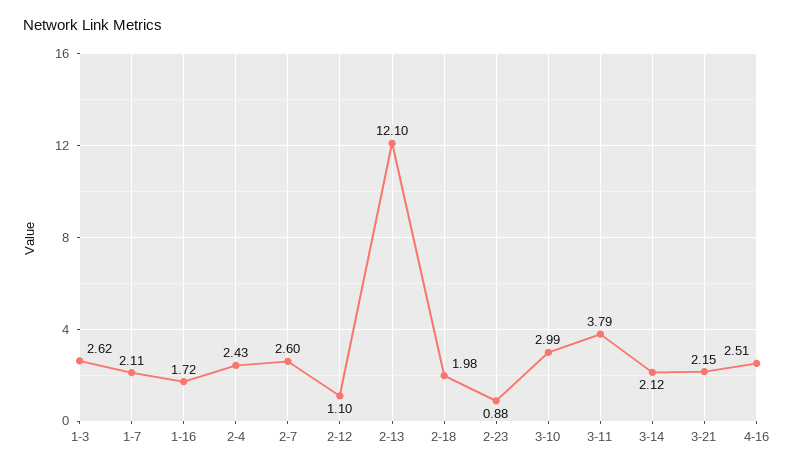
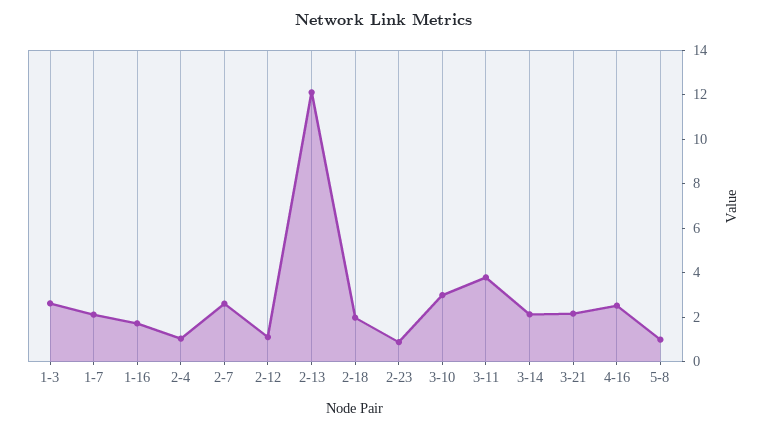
2-4: 2.43 -> 1
5-8: none -> 1

